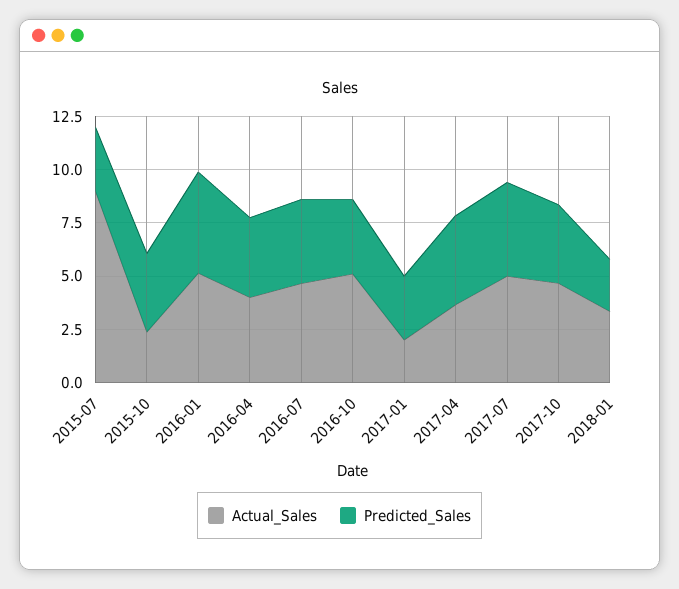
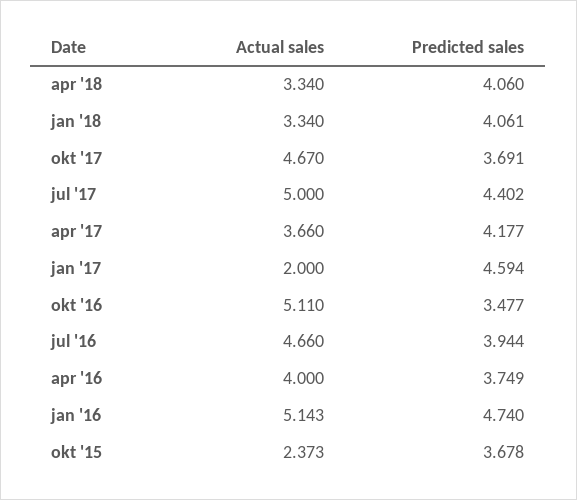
Actual_Sales, 2015-07: 9 -> none
Predicted_Sales, 2015-07: 3 -> none
Predicted_Sales, 2017-01: 3 -> 4.594
Predicted_Sales, 2018-01: 2.5 -> 4.061
Actual_Sales, apr '18: none -> 3.34
Predicted_Sales, apr '18: none -> 4.06

